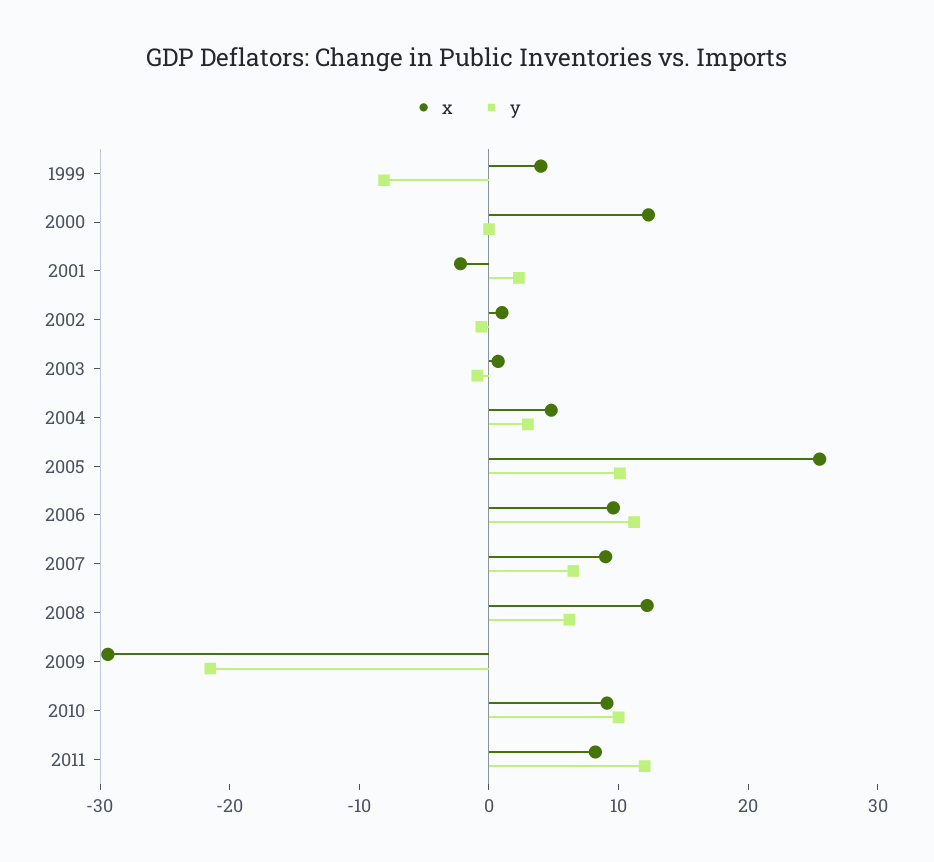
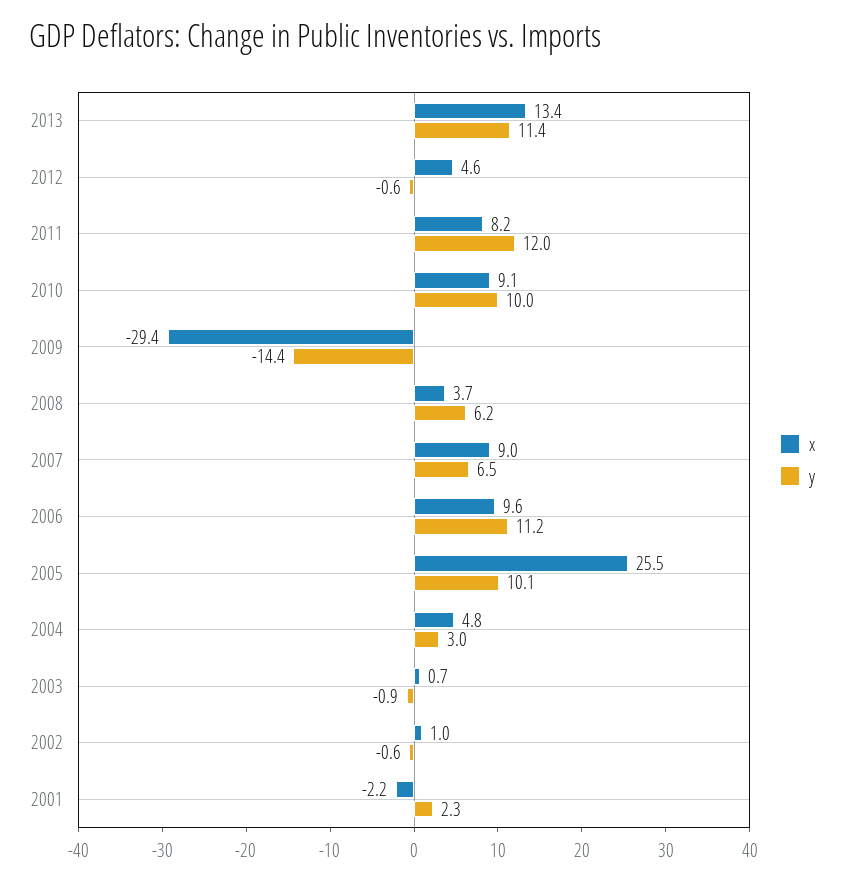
x, 1999: 4 -> none
y, 1999: -8 -> none
x, 2000: 12 -> none
y, 2000: 0 -> none
x, 2008: 12 -> 3.7
y, 2009: -22 -> -14.4
x, 2013: none -> 13.4
y, 2013: none -> 11.4
x, 2012: none -> 4.6
y, 2012: none -> -0.6

